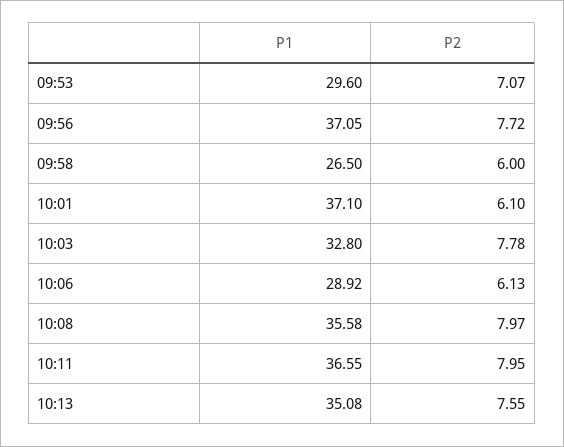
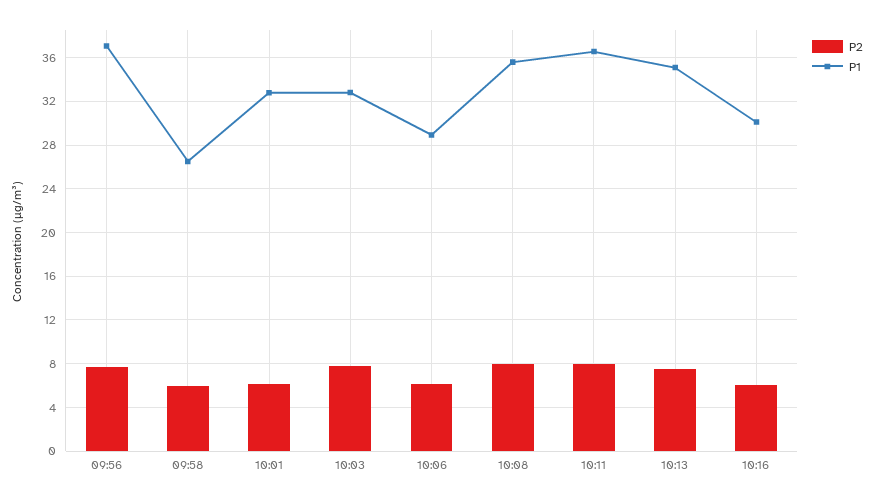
P1, 09:53: 29.6 -> none
P2, 09:53: 7.07 -> none
P1, 10:01: 37.1 -> 33
P2, 10:16: none -> 6
P1, 10:16: none -> 30

